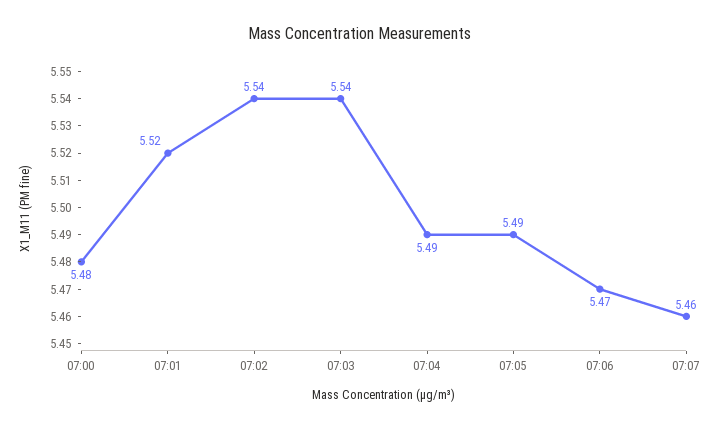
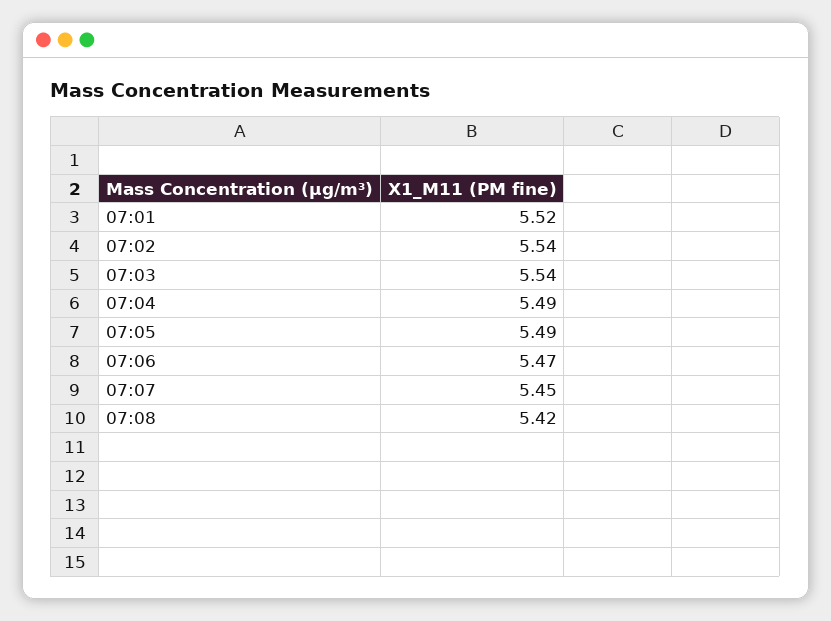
07:00: 5.48 -> none
07:07: 5.46 -> 5.45
07:08: none -> 5.42

